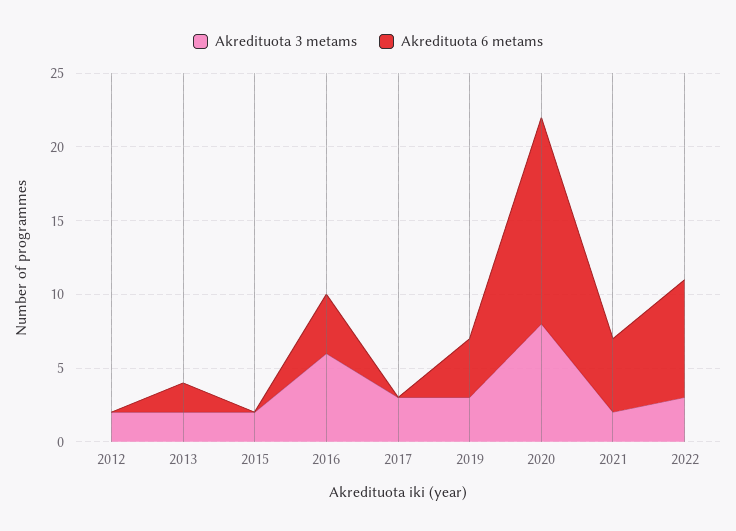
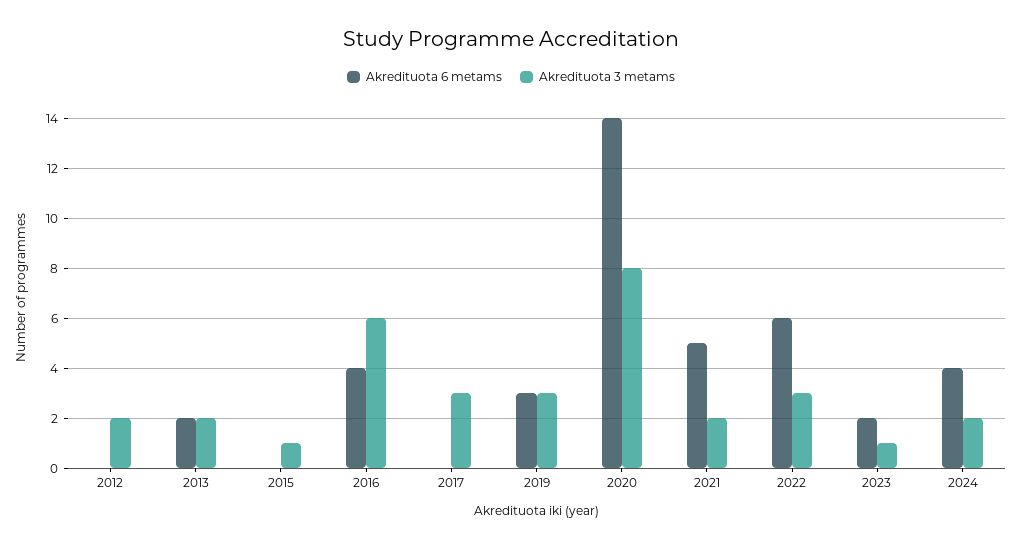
Akredituota 3 metams, 2015: 2 -> 1
Akredituota 6 metams, 2019: 4 -> 3
Akredituota 6 metams, 2022: 8 -> 6
Akredituota 6 metams, 2023: none -> 2
Akredituota 3 metams, 2023: none -> 1
Akredituota 6 metams, 2024: none -> 4
Akredituota 3 metams, 2024: none -> 2

